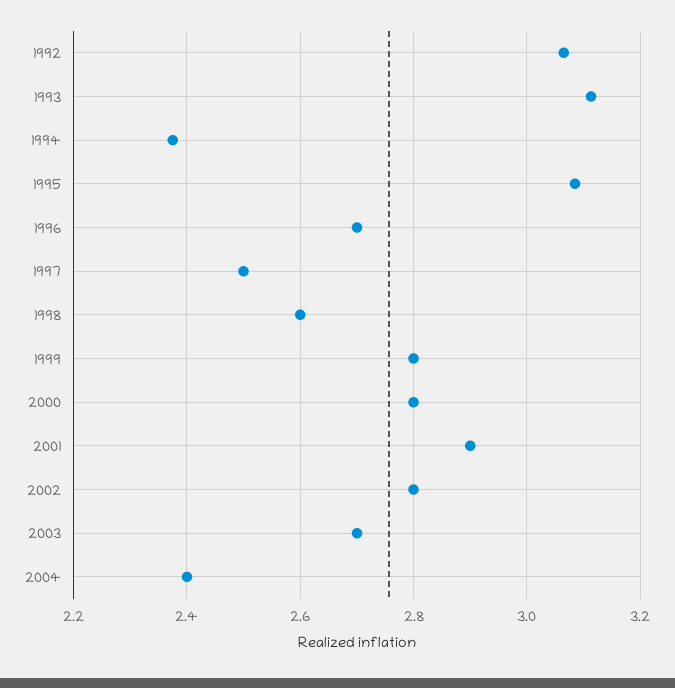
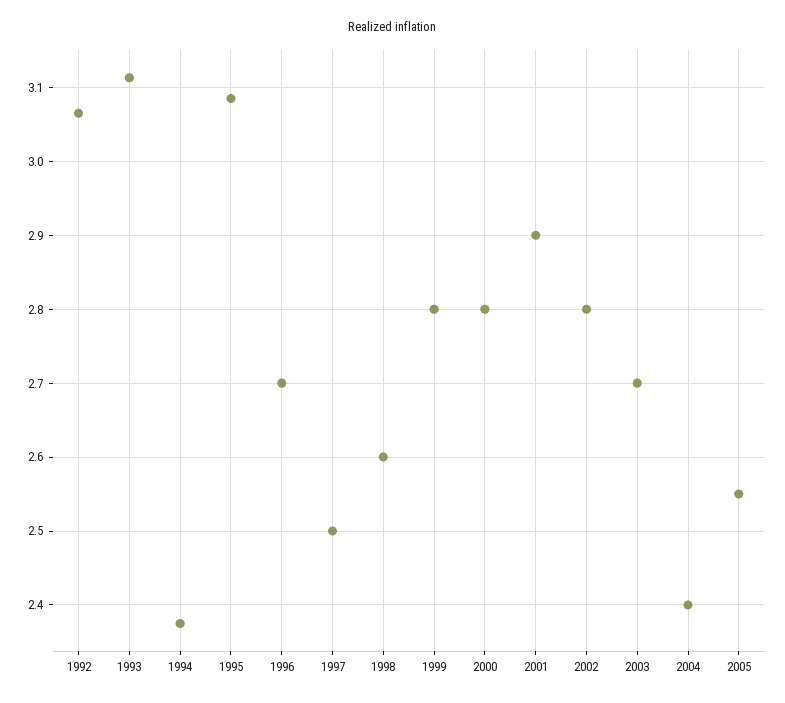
2005: none -> 2.55

